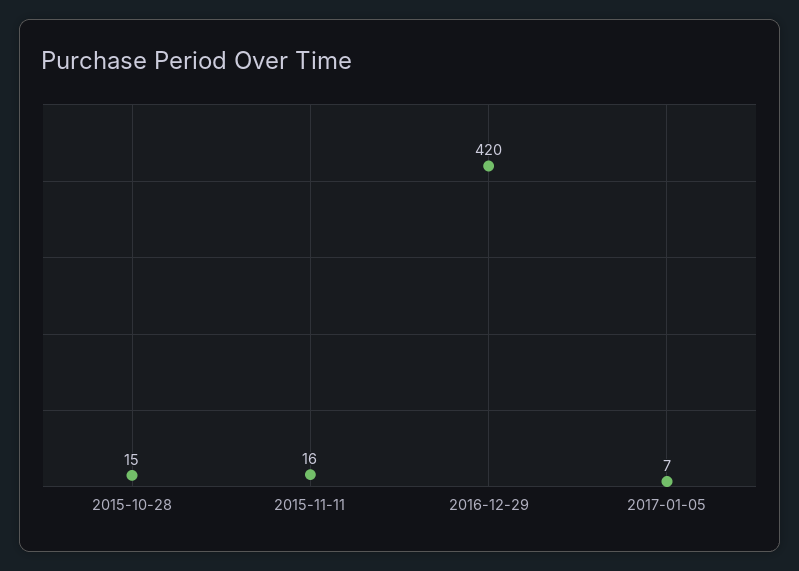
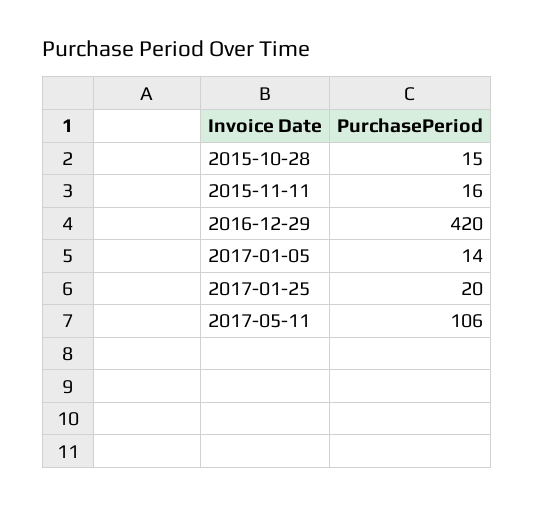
2017-01-05: 7 -> 14
2017-01-25: none -> 20
2017-05-11: none -> 106

